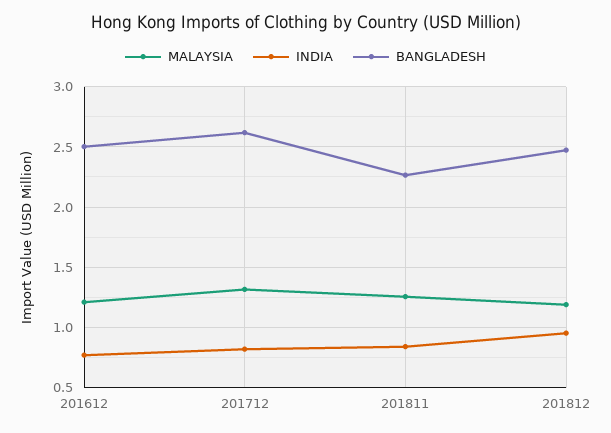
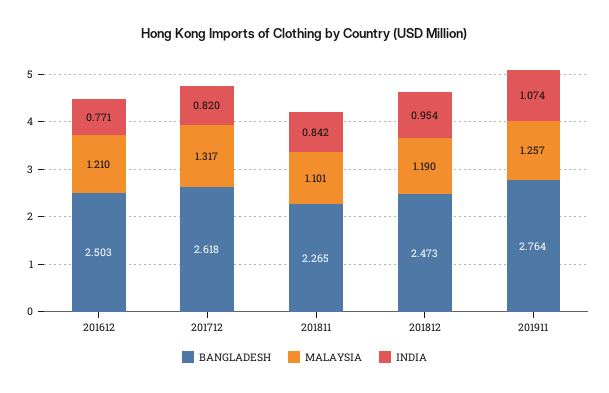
MALAYSIA, 201811: 1.25 -> 1.101
BANGLADESH, 201911: none -> 2.764
MALAYSIA, 201911: none -> 1.257
INDIA, 201911: none -> 1.074

